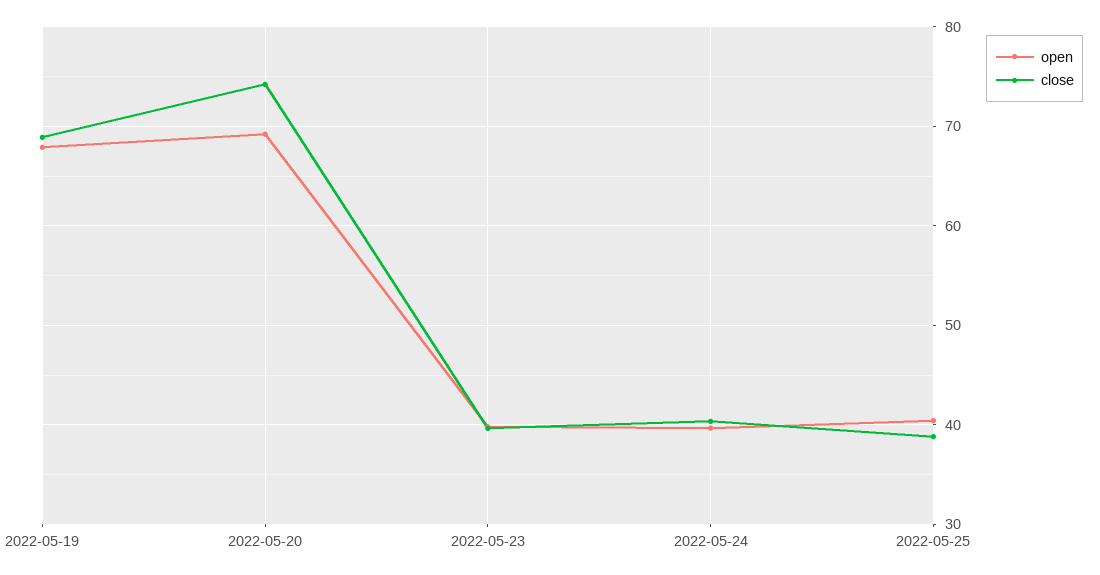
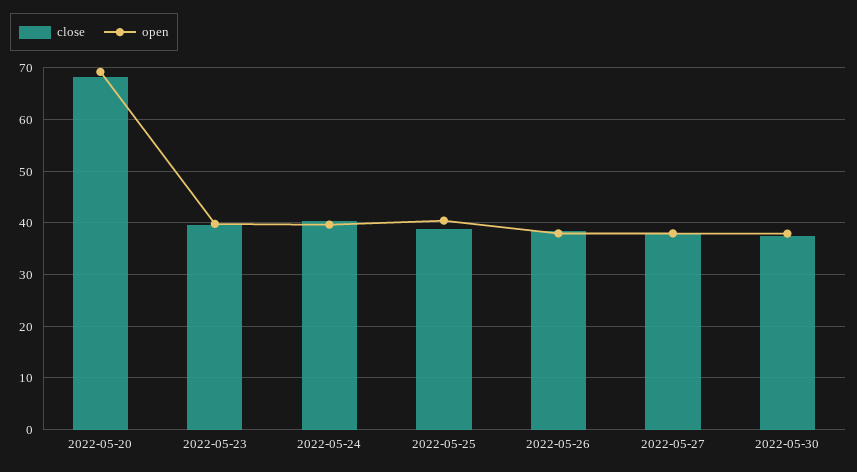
open, 2022-05-19: 68 -> none
close, 2022-05-19: 69 -> none
close, 2022-05-20: 74 -> 68
close, 2022-05-26: none -> 38
open, 2022-05-26: none -> 38
close, 2022-05-27: none -> 38
open, 2022-05-27: none -> 38
close, 2022-05-30: none -> 38
open, 2022-05-30: none -> 38

